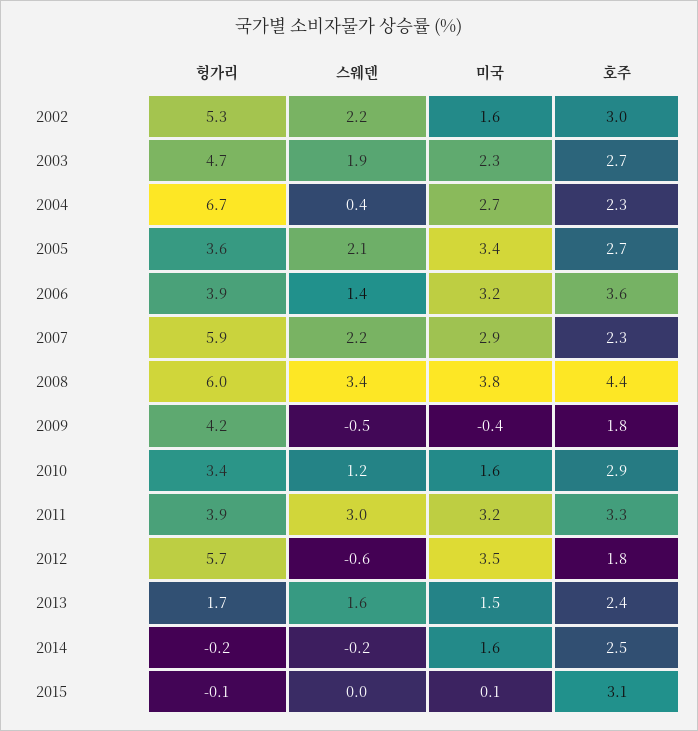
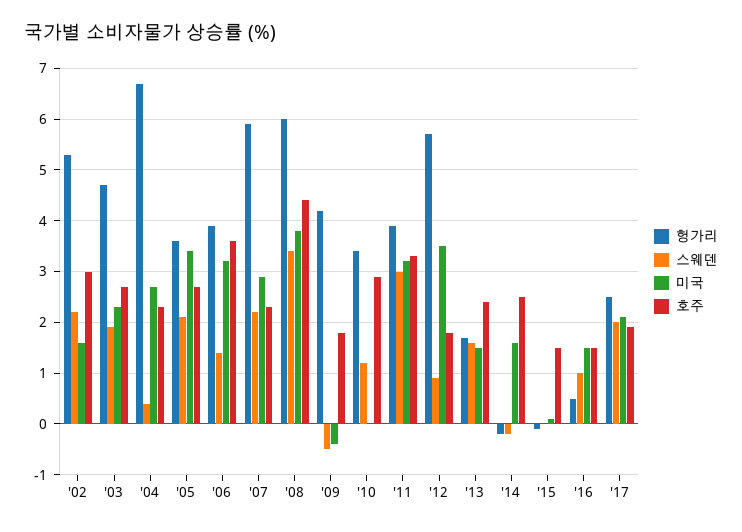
미국, 2010: 1.6 -> 0
스웨덴, 2012: -0.6 -> 1
호주, 2015: 3.1 -> 1.5
헝가리, '16: none -> 0.5
스웨덴, '16: none -> 1
미국, '16: none -> 1.5
호주, '16: none -> 1.5
헝가리, '17: none -> 2.5
스웨덴, '17: none -> 2
미국, '17: none -> 2
호주, '17: none -> 2

